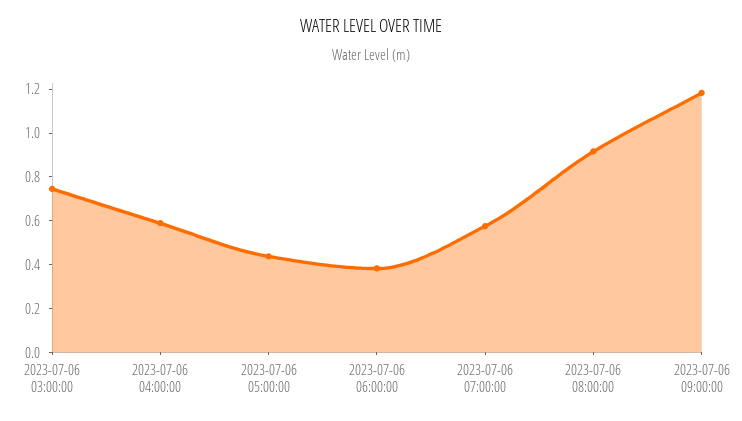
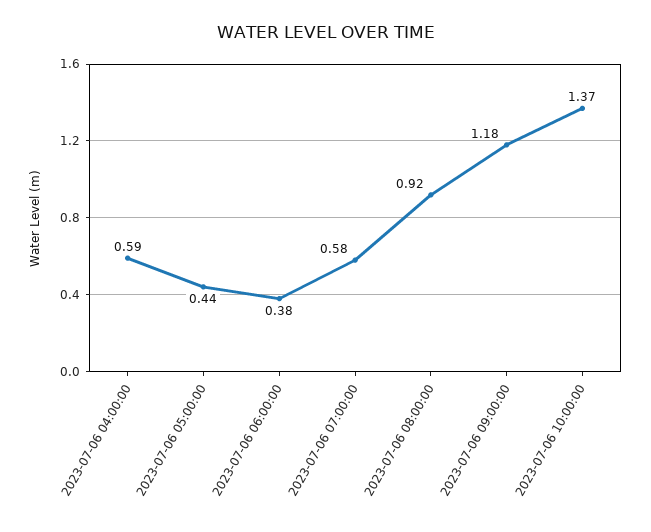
2023-07-06 03:00:00: 0.75 -> none
2023-07-06 10:00:00: none -> 1.37

